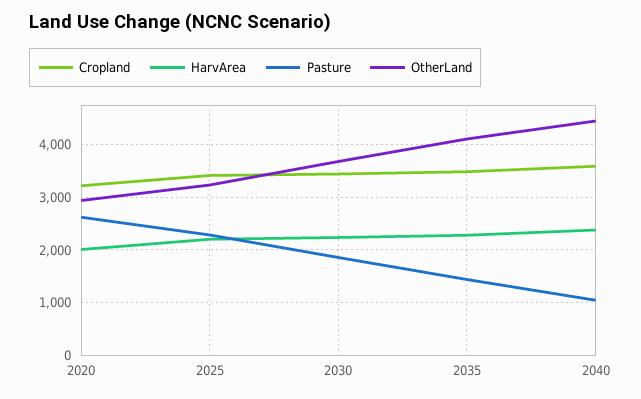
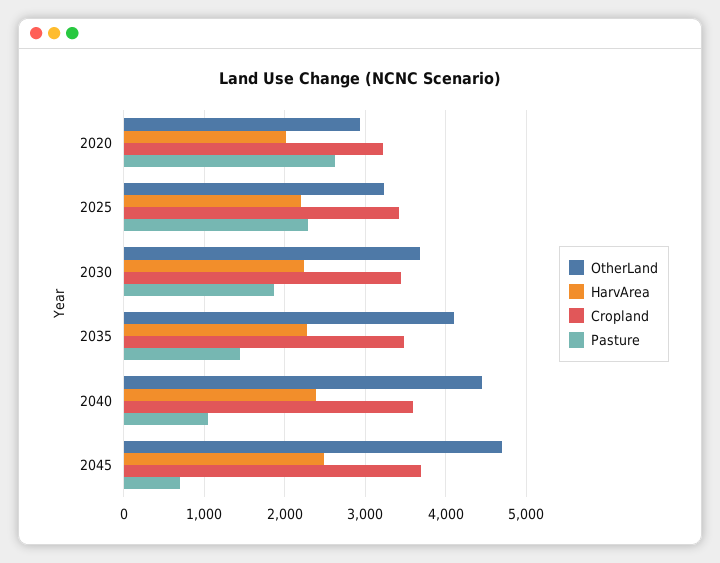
OtherLand, 2045: none -> 4700
HarvArea, 2045: none -> 2500
Cropland, 2045: none -> 3700
Pasture, 2045: none -> 700

